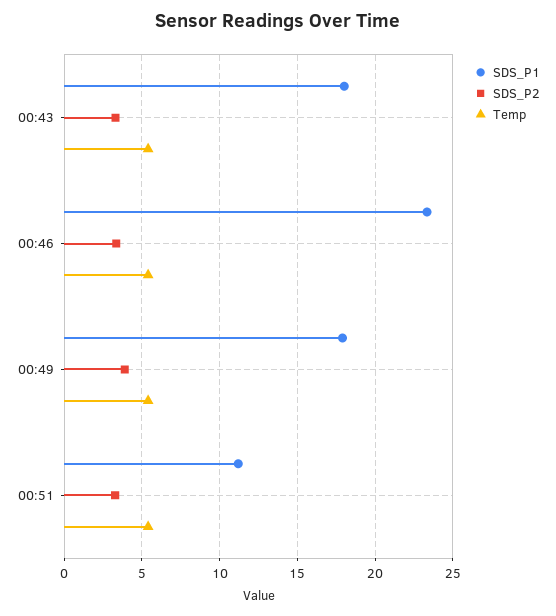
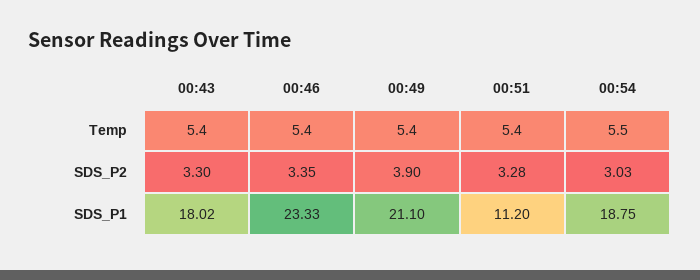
SDS_P1, 00:49: 18 -> 21.1
Temp, 00:54: none -> 5.5
SDS_P2, 00:54: none -> 3.03
SDS_P1, 00:54: none -> 18.75

